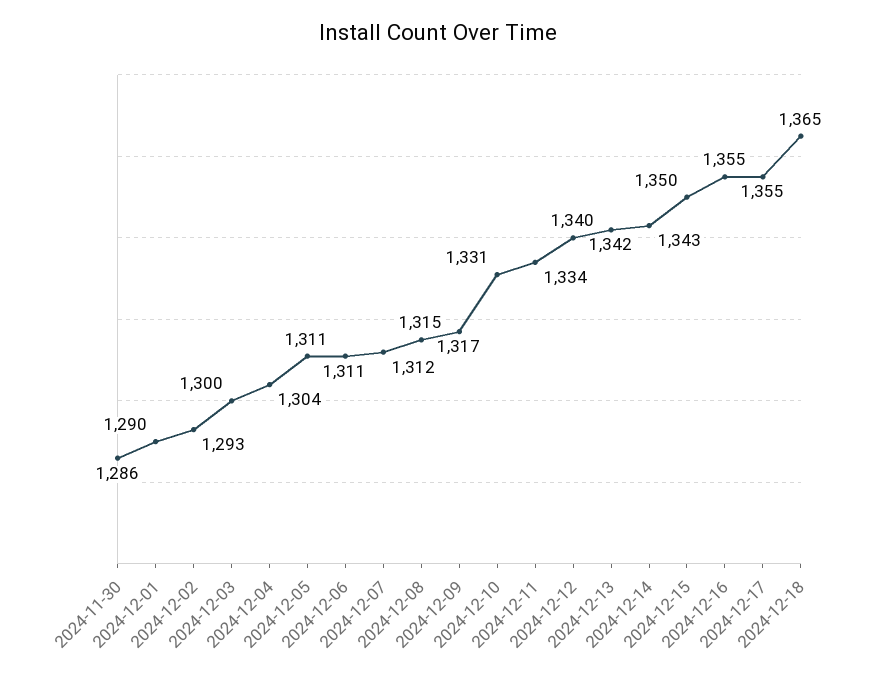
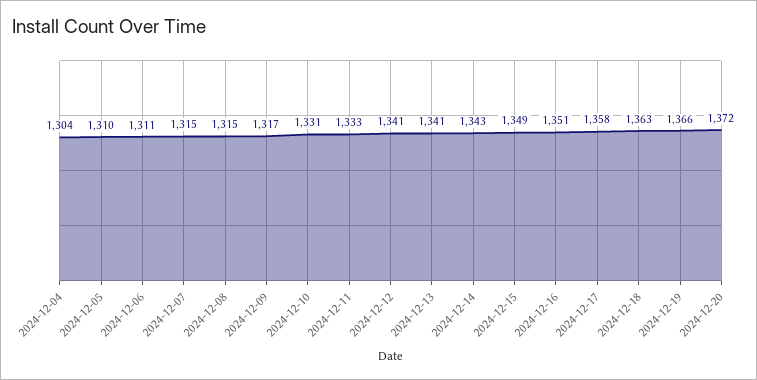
2024-11-30: 1286 -> none
2024-12-01: 1290 -> none
2024-12-02: 1293 -> none
2024-12-03: 1300 -> none
2024-12-05: 1311 -> 1310
2024-12-07: 1312 -> 1315
2024-12-11: 1334 -> 1333
2024-12-12: 1340 -> 1341
2024-12-13: 1342 -> 1341
2024-12-15: 1350 -> 1349
2024-12-16: 1355 -> 1351
2024-12-17: 1355 -> 1358
2024-12-18: 1365 -> 1363
2024-12-19: none -> 1366
2024-12-20: none -> 1372

